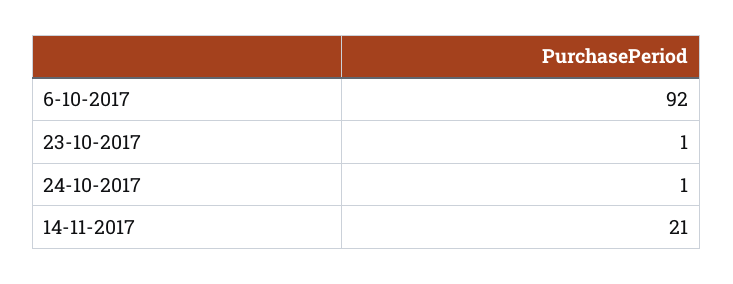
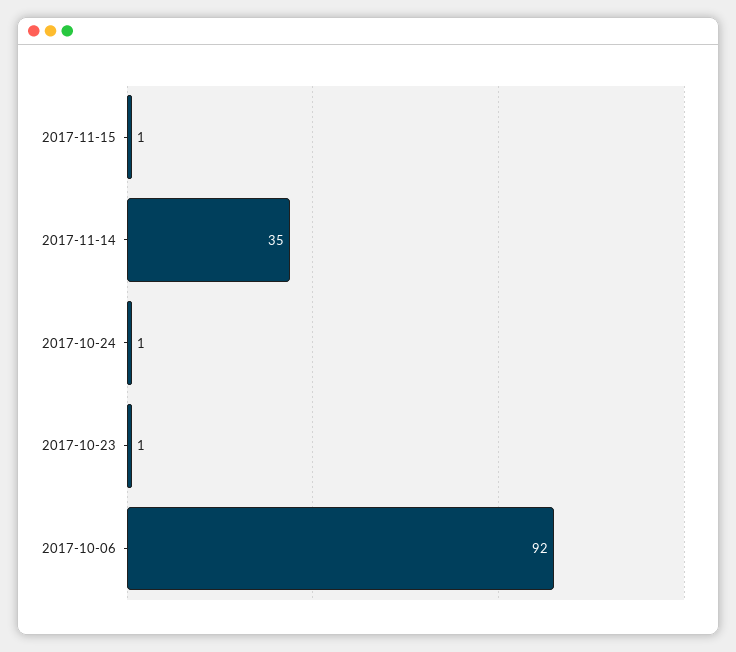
14-11-2017: 21 -> 35
2017-11-15: none -> 1

